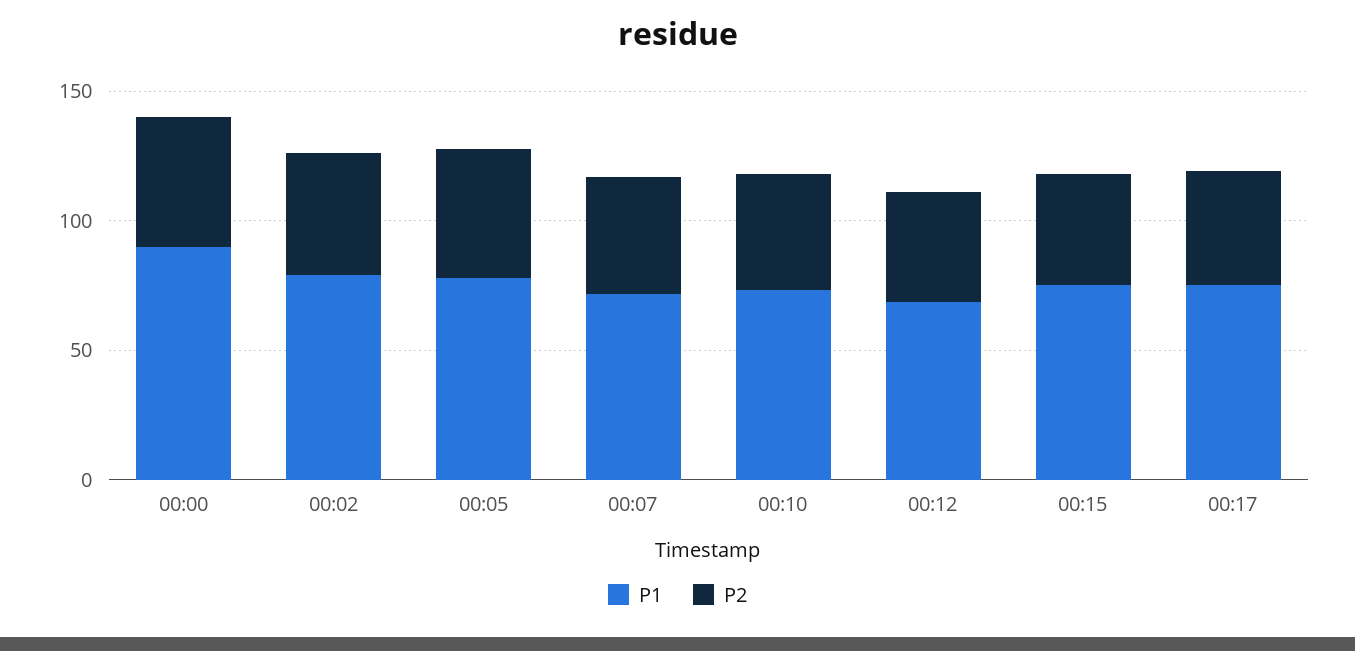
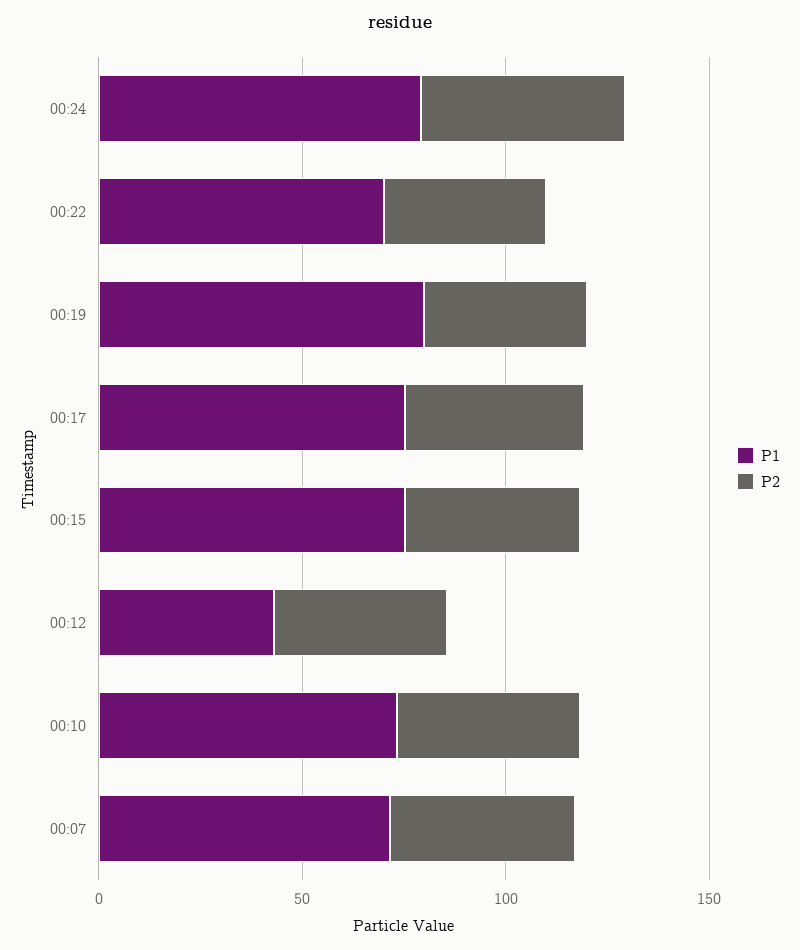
P1, 00:00: 90 -> none
P2, 00:00: 50 -> none
P1, 00:02: 80 -> none
P2, 00:02: 50 -> none
P1, 00:05: 80 -> none
P2, 00:05: 50 -> none
P1, 00:12: 70 -> 40
P1, 00:24: none -> 80
P2, 00:24: none -> 50
P1, 00:22: none -> 70
P2, 00:22: none -> 40
P1, 00:19: none -> 80
P2, 00:19: none -> 40

